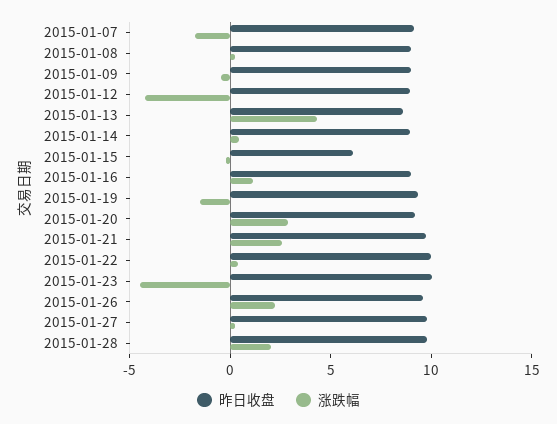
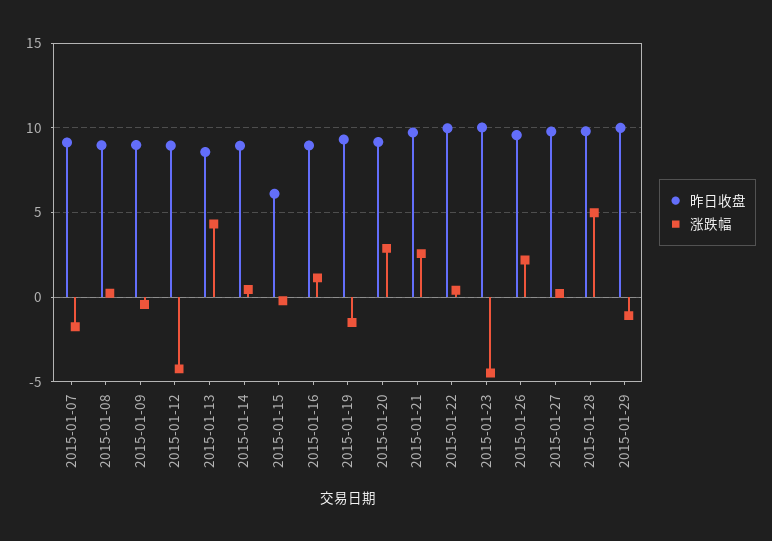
涨跌幅, 2015-01-28: 2 -> 5
昨日收盘, 2015-01-29: none -> 10
涨跌幅, 2015-01-29: none -> -1

